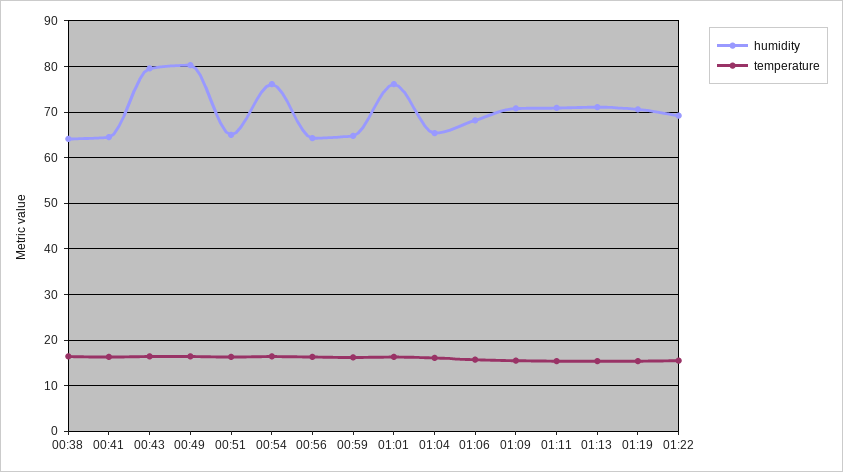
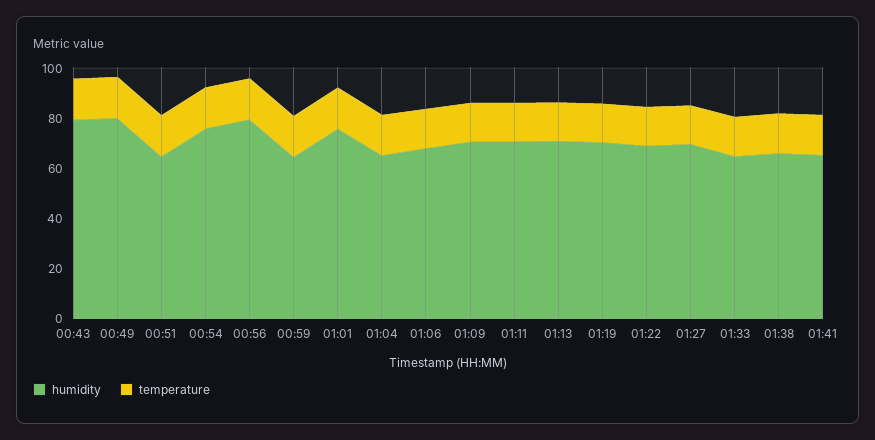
humidity, 00:38: 64 -> none
temperature, 00:38: 16 -> none
humidity, 00:41: 64 -> none
temperature, 00:41: 16 -> none
humidity, 00:56: 64 -> 80
humidity, 01:27: none -> 70
temperature, 01:27: none -> 15
humidity, 01:33: none -> 65
temperature, 01:33: none -> 15
humidity, 01:38: none -> 65
temperature, 01:38: none -> 15
humidity, 01:41: none -> 65
temperature, 01:41: none -> 15

